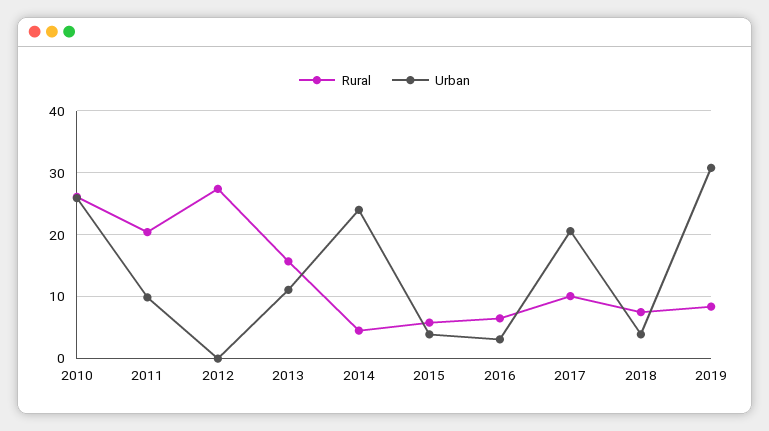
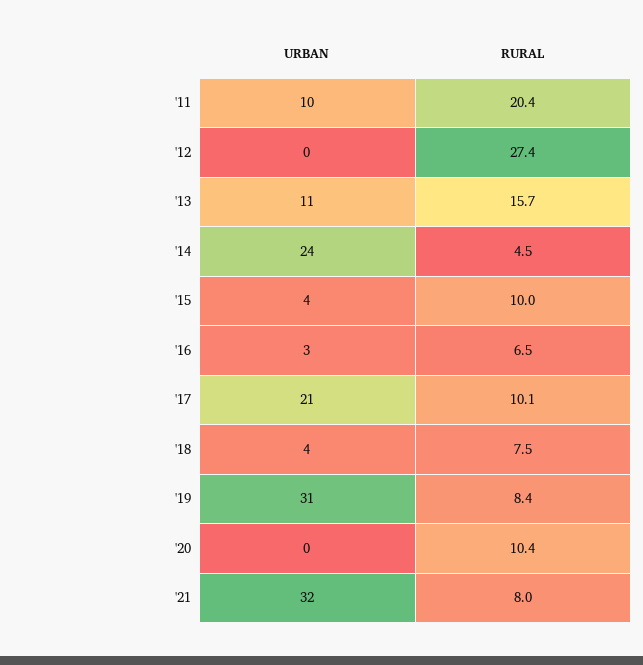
Rural, 2010: 26 -> none
Urban, 2010: 26 -> none
Rural, 2015: 6 -> 10
Urban, '20: none -> 0
Rural, '20: none -> 10.4
Urban, '21: none -> 32
Rural, '21: none -> 8

